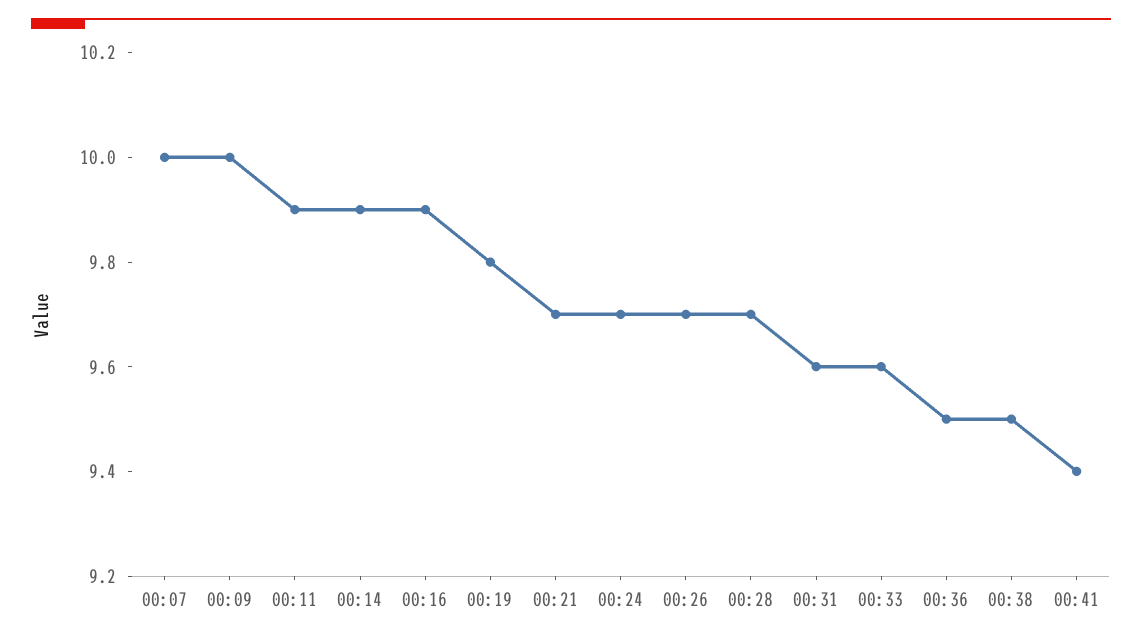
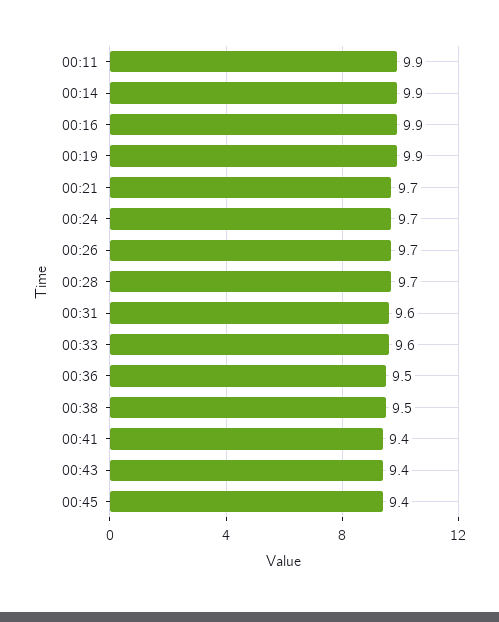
00:07: 10 -> none
00:09: 10 -> none
00:19: 9.8 -> 9.9
00:43: none -> 9.4
00:45: none -> 9.4

